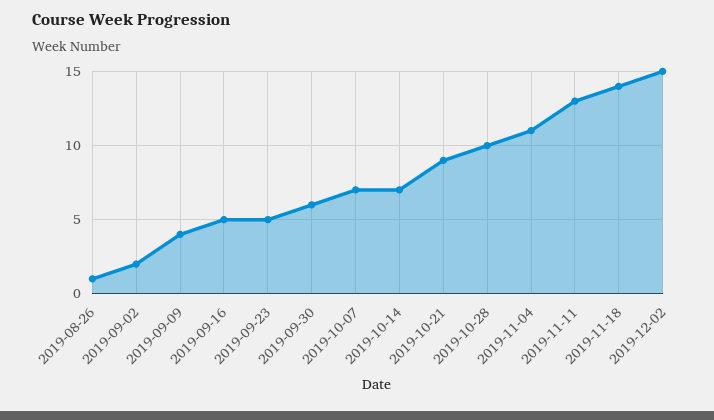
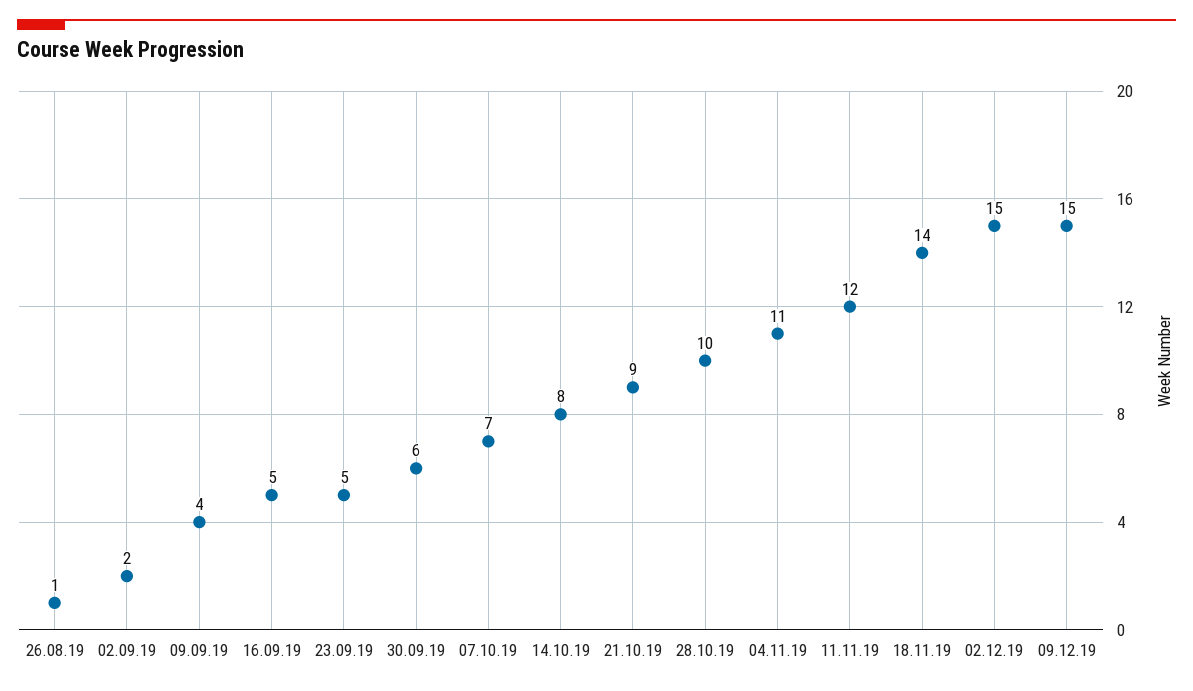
2019-10-14: 7 -> 8
2019-11-11: 13 -> 12
09.12.19: none -> 15

